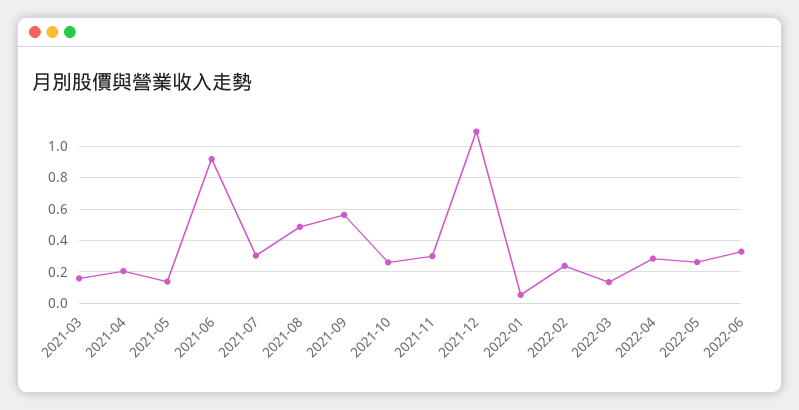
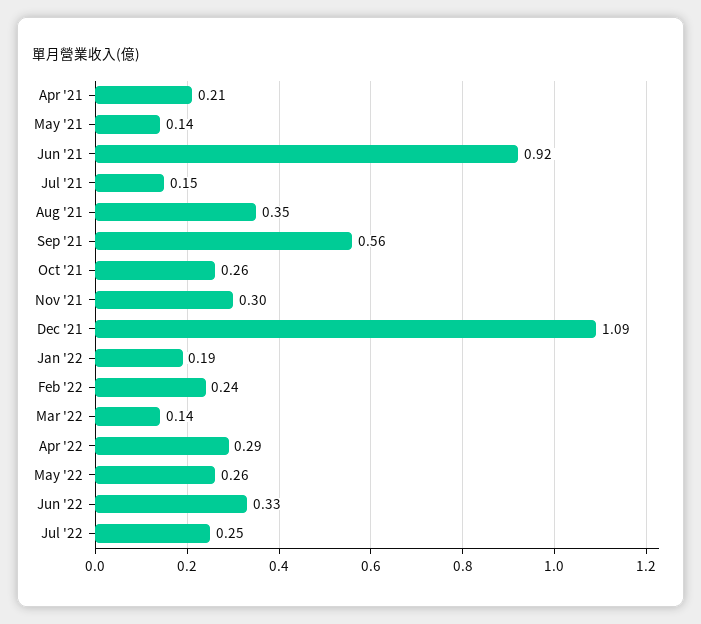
2021-03: 0.15 -> none
2021-07: 0.3 -> 0.15
2021-08: 0.5 -> 0.35
2022-01: 0.05 -> 0.19
Jul '22: none -> 0.25

